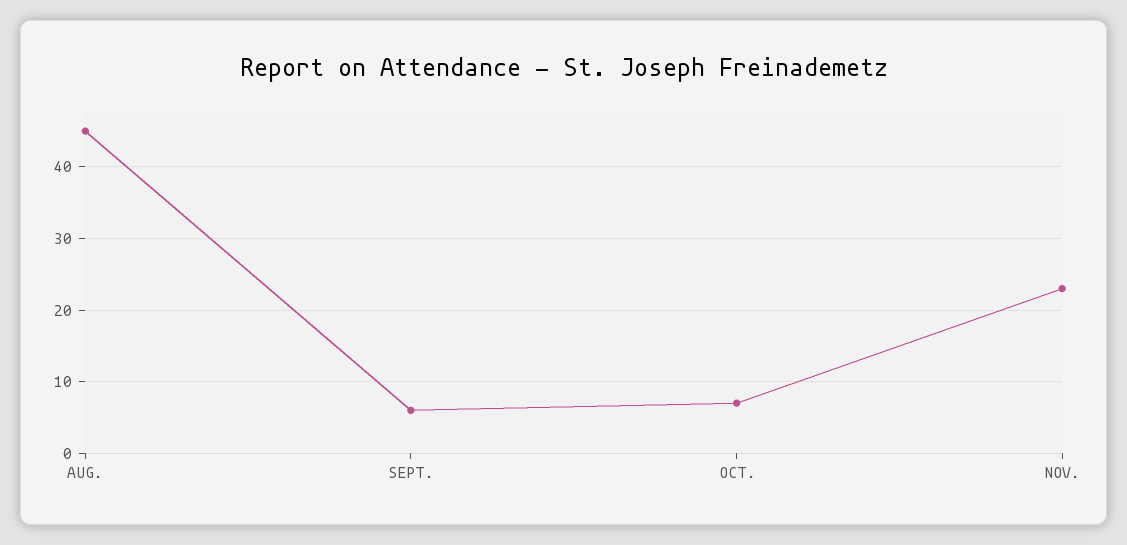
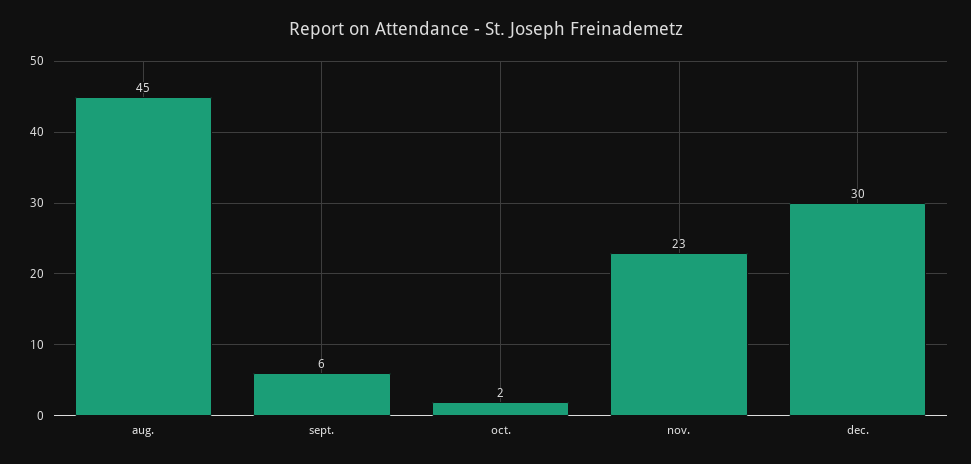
OCT.: 7 -> 2
dec.: none -> 30

